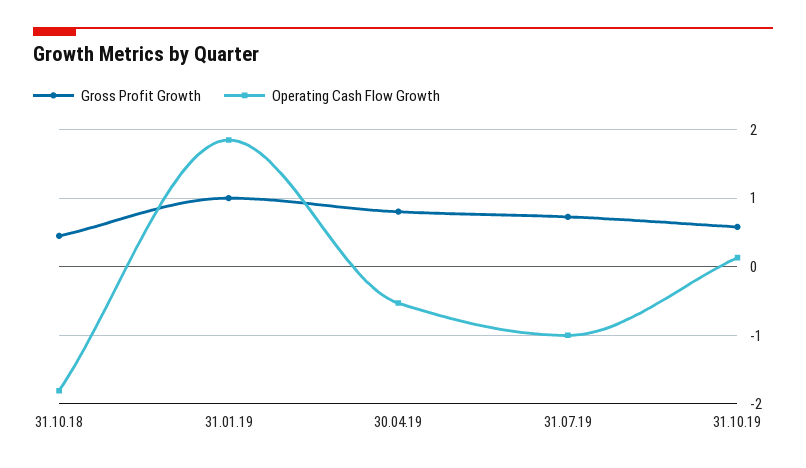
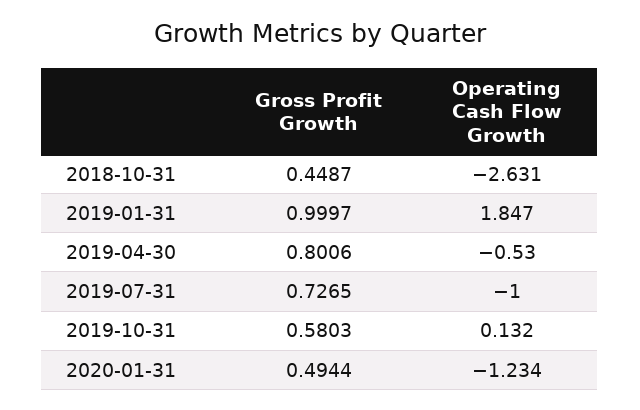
Operating Cash Flow Growth, 31.10.18: -1.8 -> -2.631
Gross Profit Growth, 2020-01-31: none -> 0.4944
Operating Cash Flow Growth, 2020-01-31: none -> -1.234

